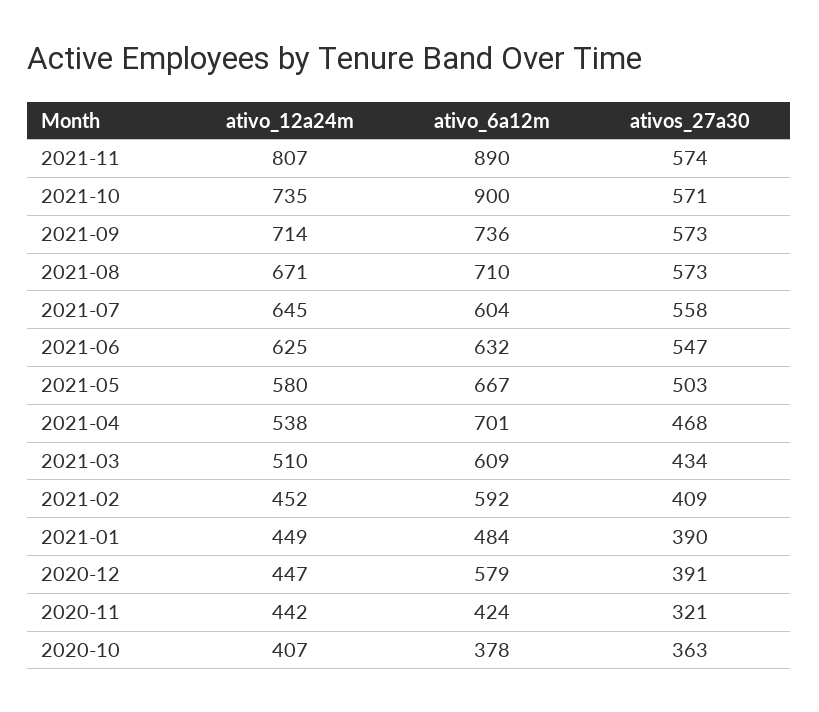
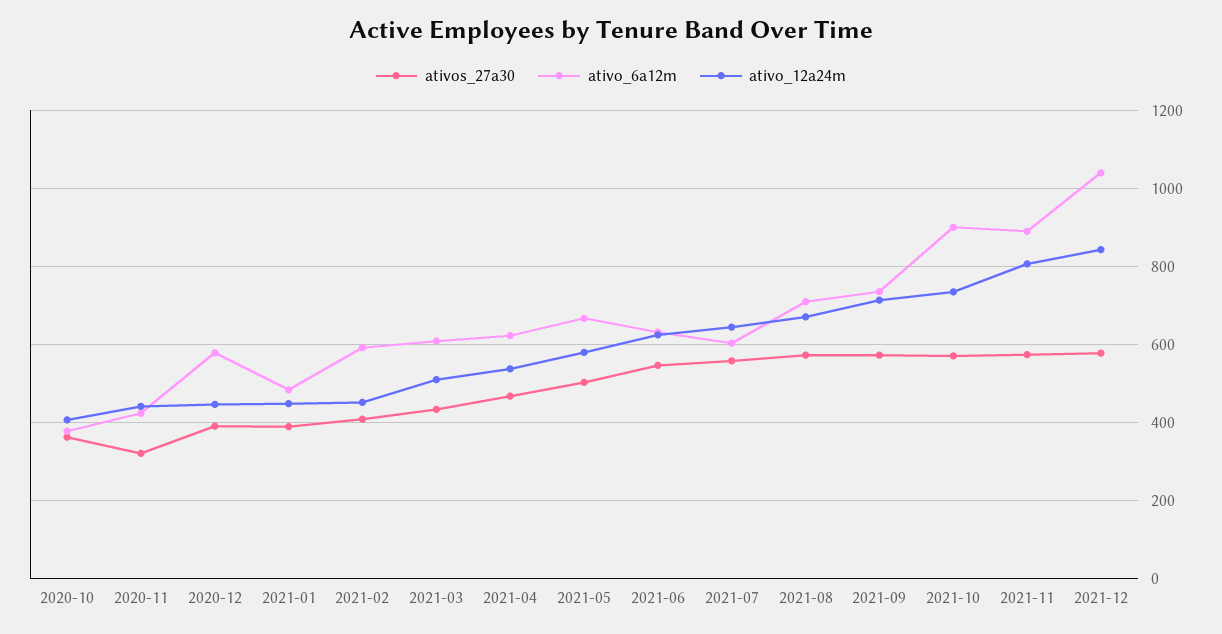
ativo_6a12m, 2021-04: 701 -> 620
ativos_27a30, 2021-12: none -> 580
ativo_6a12m, 2021-12: none -> 1040
ativo_12a24m, 2021-12: none -> 840

